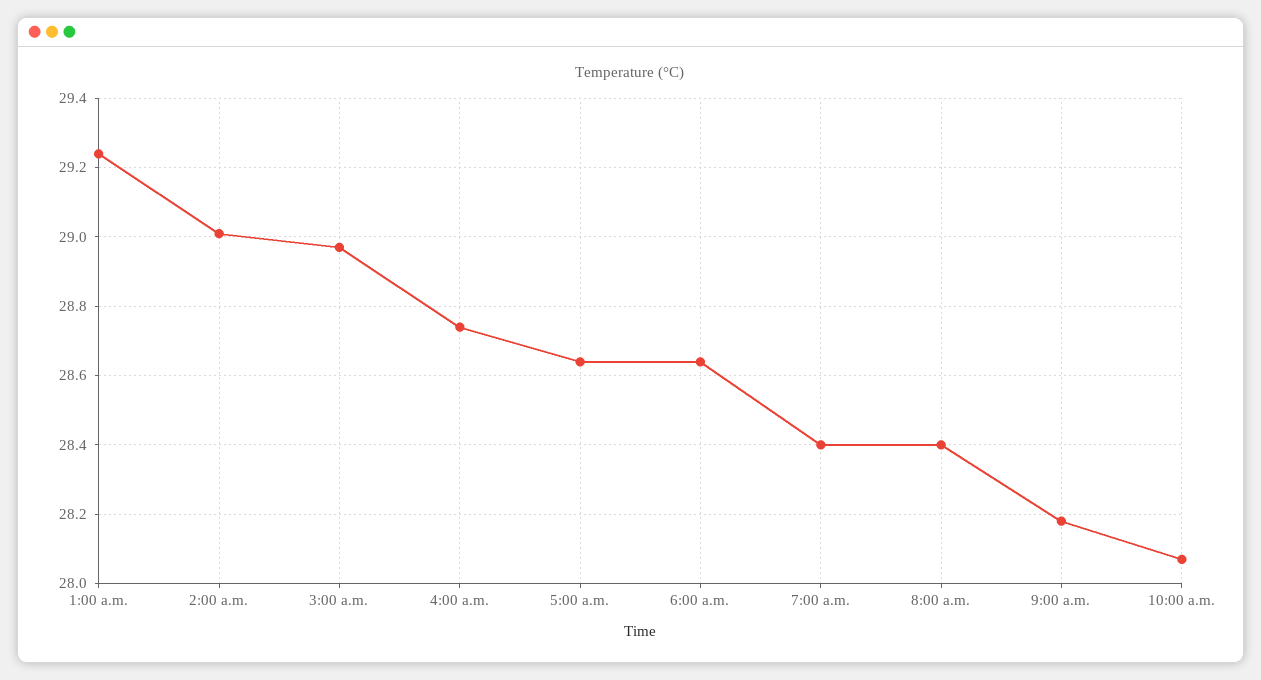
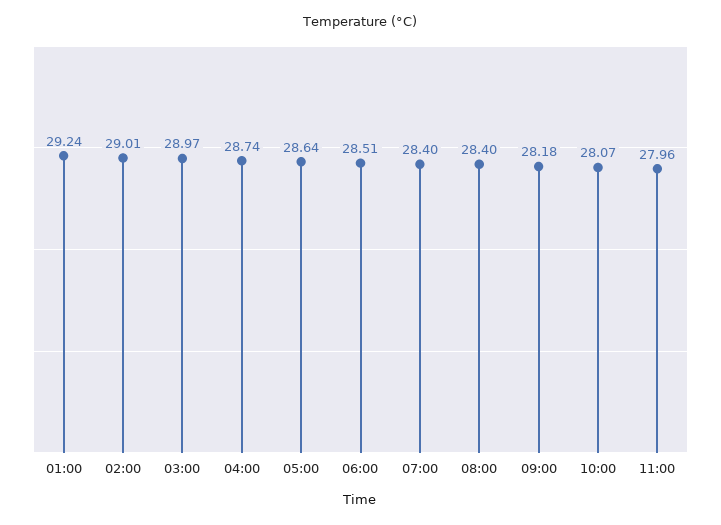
6:00 a.m.: 28.65 -> 28.51
11:00: none -> 27.96

